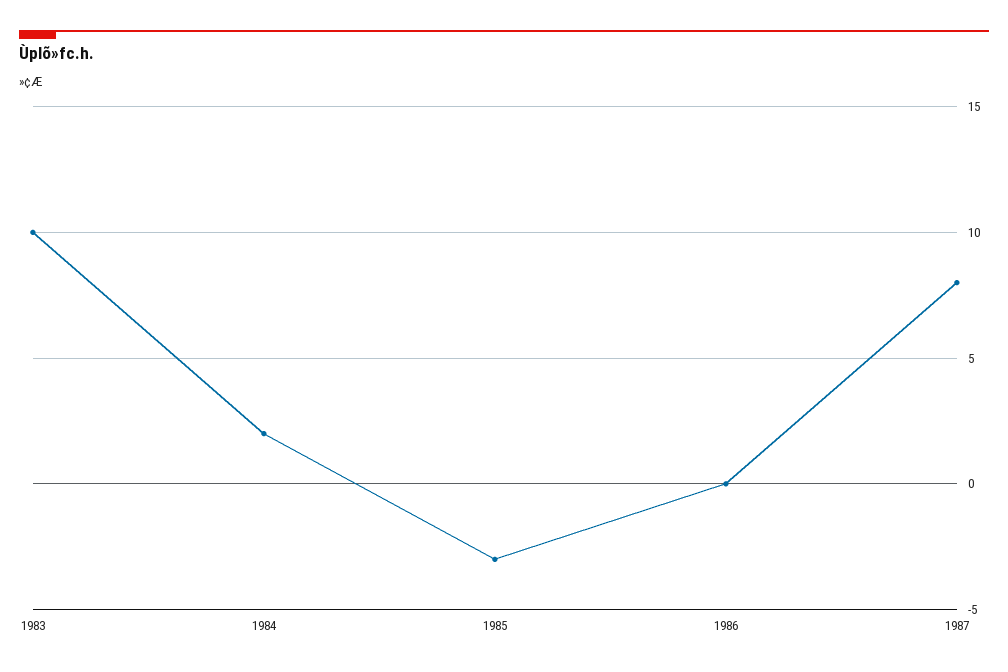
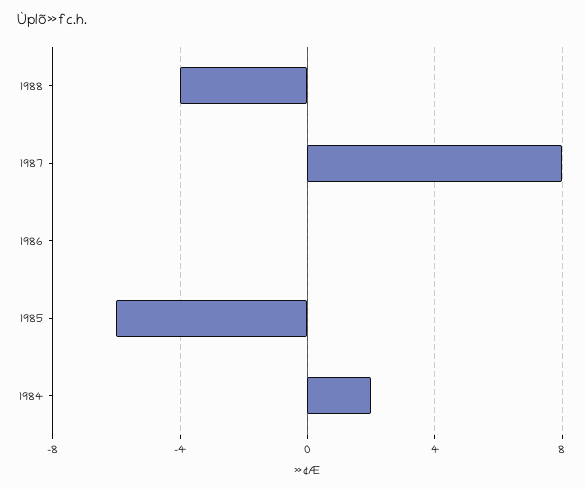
1983: 10 -> none
1985: -3 -> -6
1988: none -> -4

